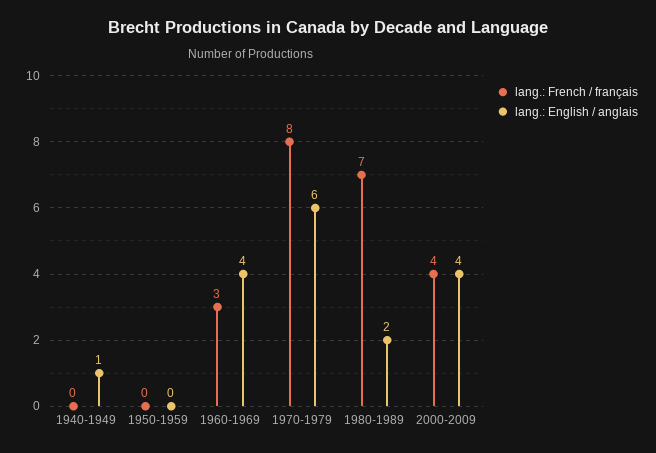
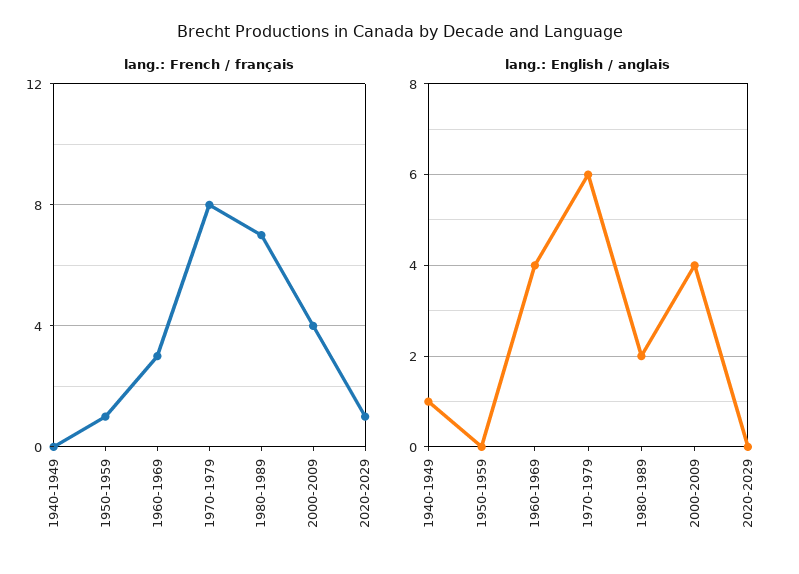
lang.: French / français, 1950-1959: 0 -> 1
lang.: French / français, 2020-2029: none -> 1
lang.: English / anglais, 2020-2029: none -> 0

